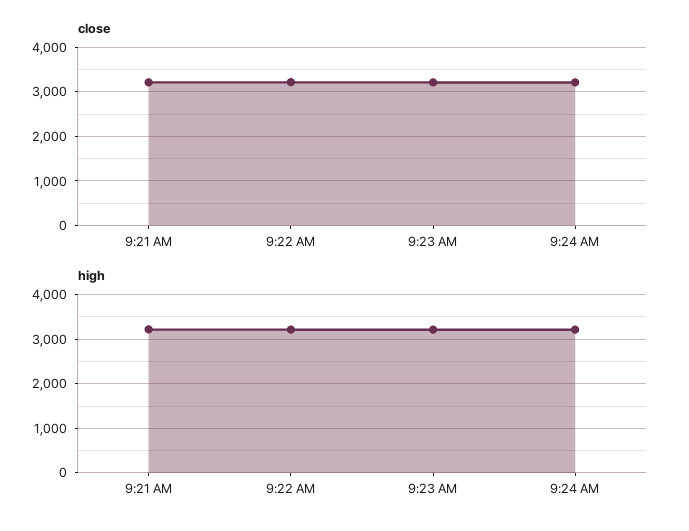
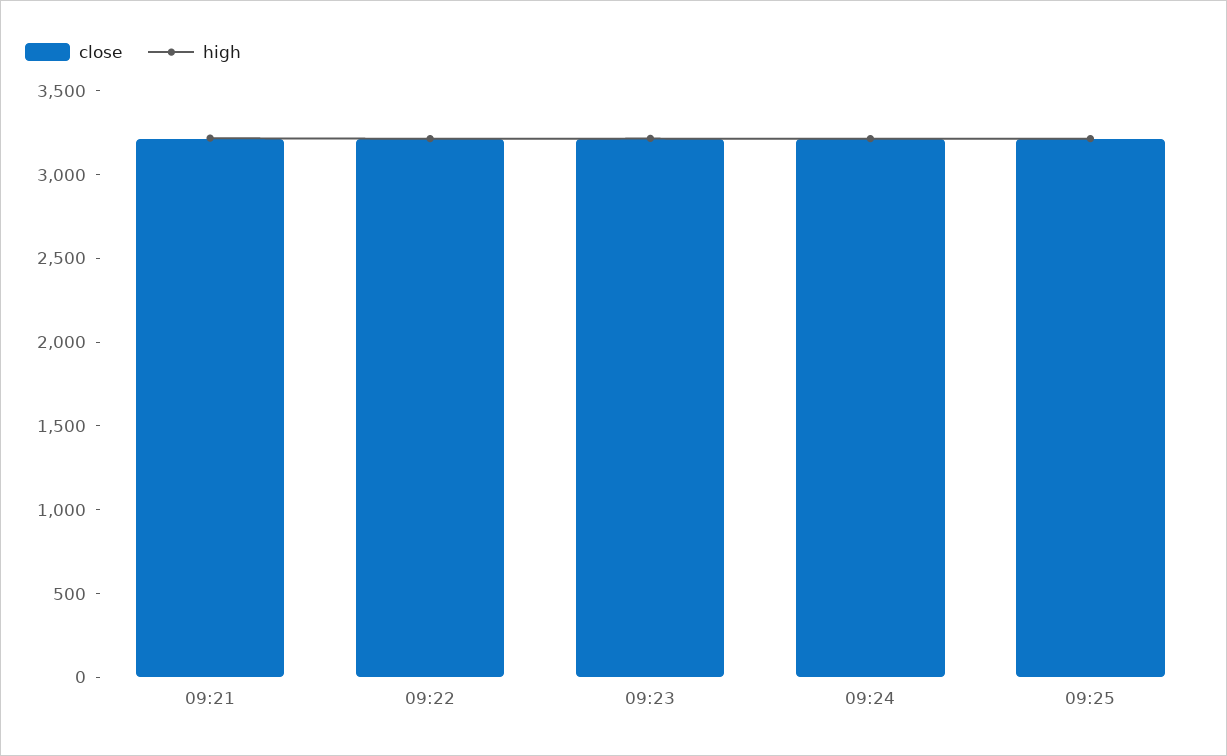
close, 09:25: none -> 3200
high, 09:25: none -> 3200

